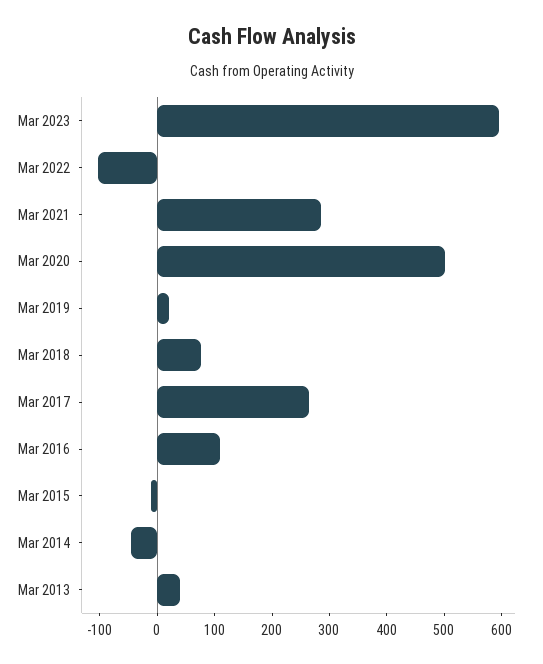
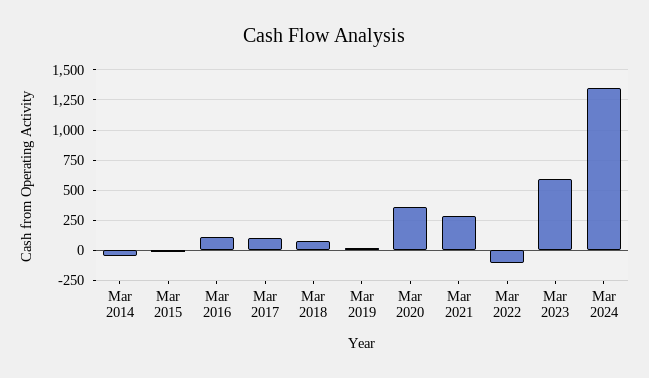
Mar 2020: 500 -> 350
Mar 2017: 260 -> 100
Mar 2013: 40 -> none
Mar 2024: none -> 1350

